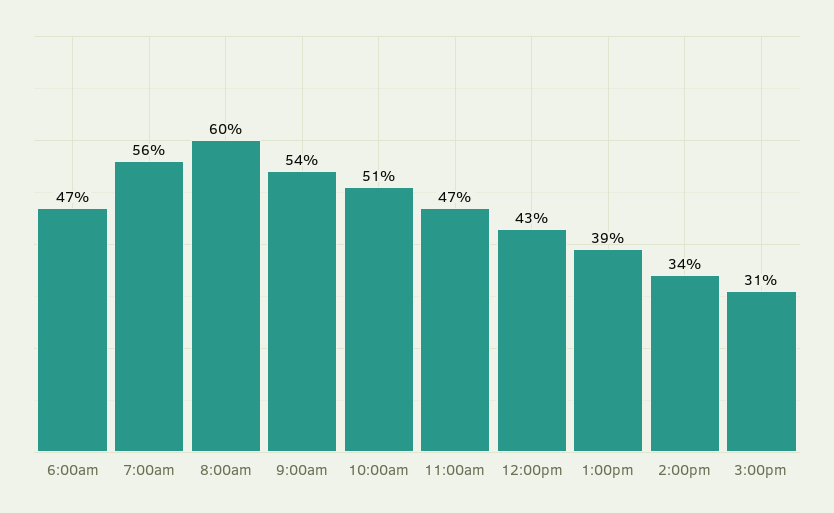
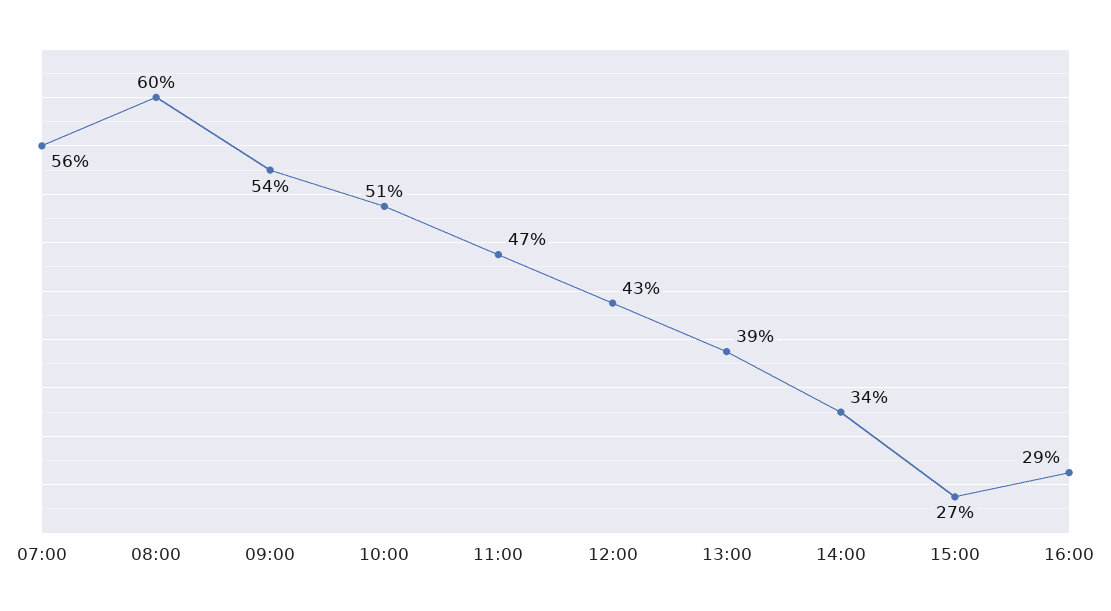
6:00am: 47 -> none
3:00pm: 31 -> 27
16:00: none -> 29

